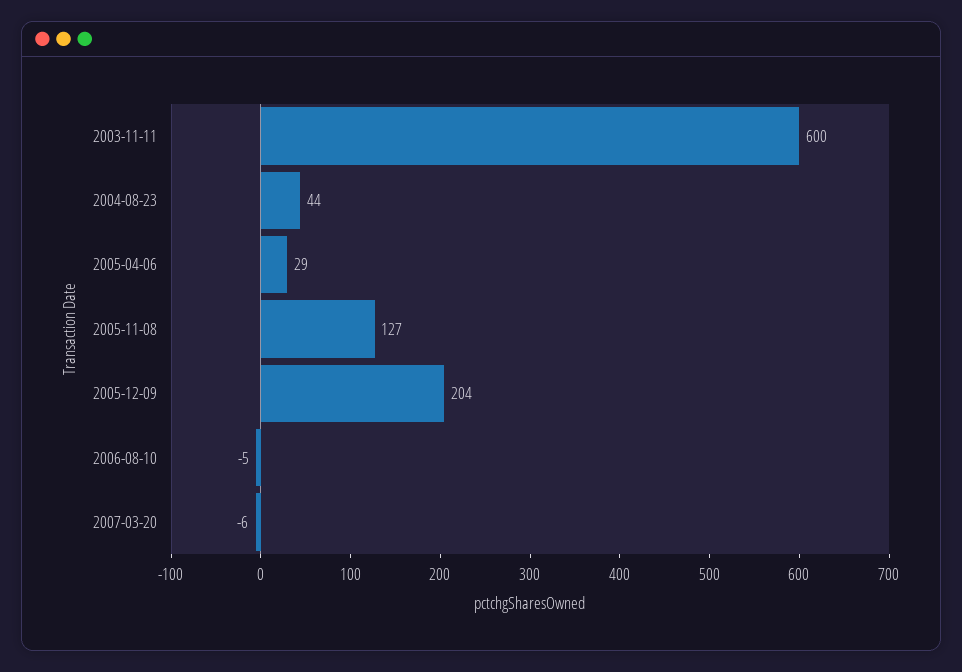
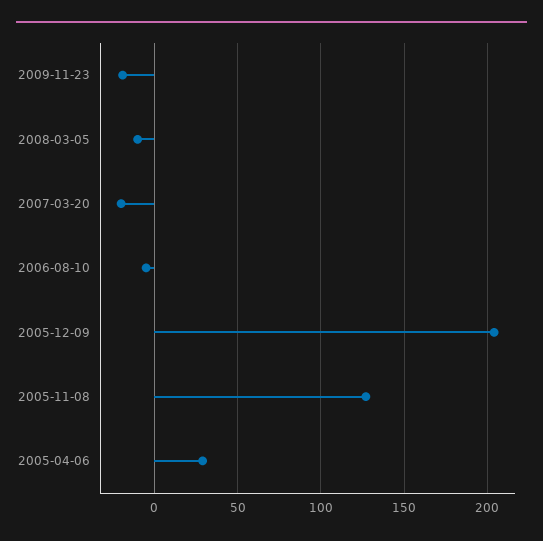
2003-11-11: 600 -> none
2004-08-23: 44 -> none
2007-03-20: -6 -> -20
2009-11-23: none -> -20
2008-03-05: none -> -10

